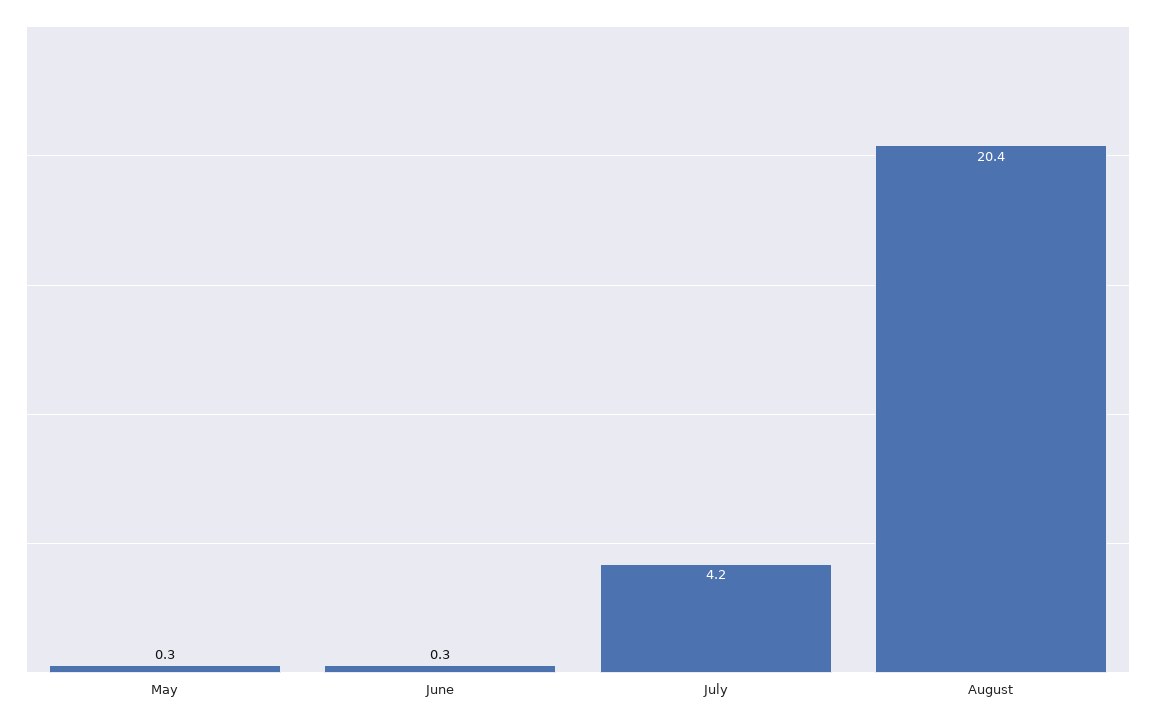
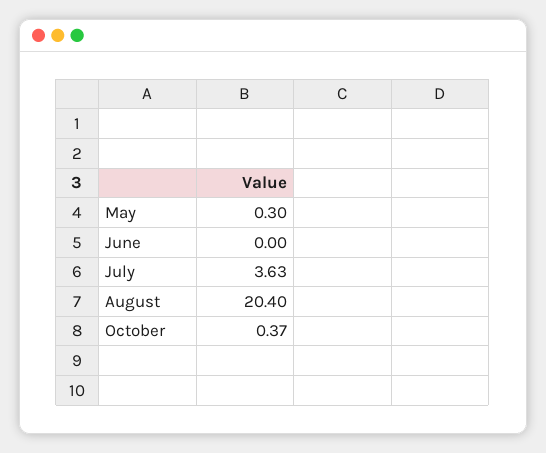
June: 0.3 -> 0
July: 4.2 -> 3.63
October: none -> 0.37

